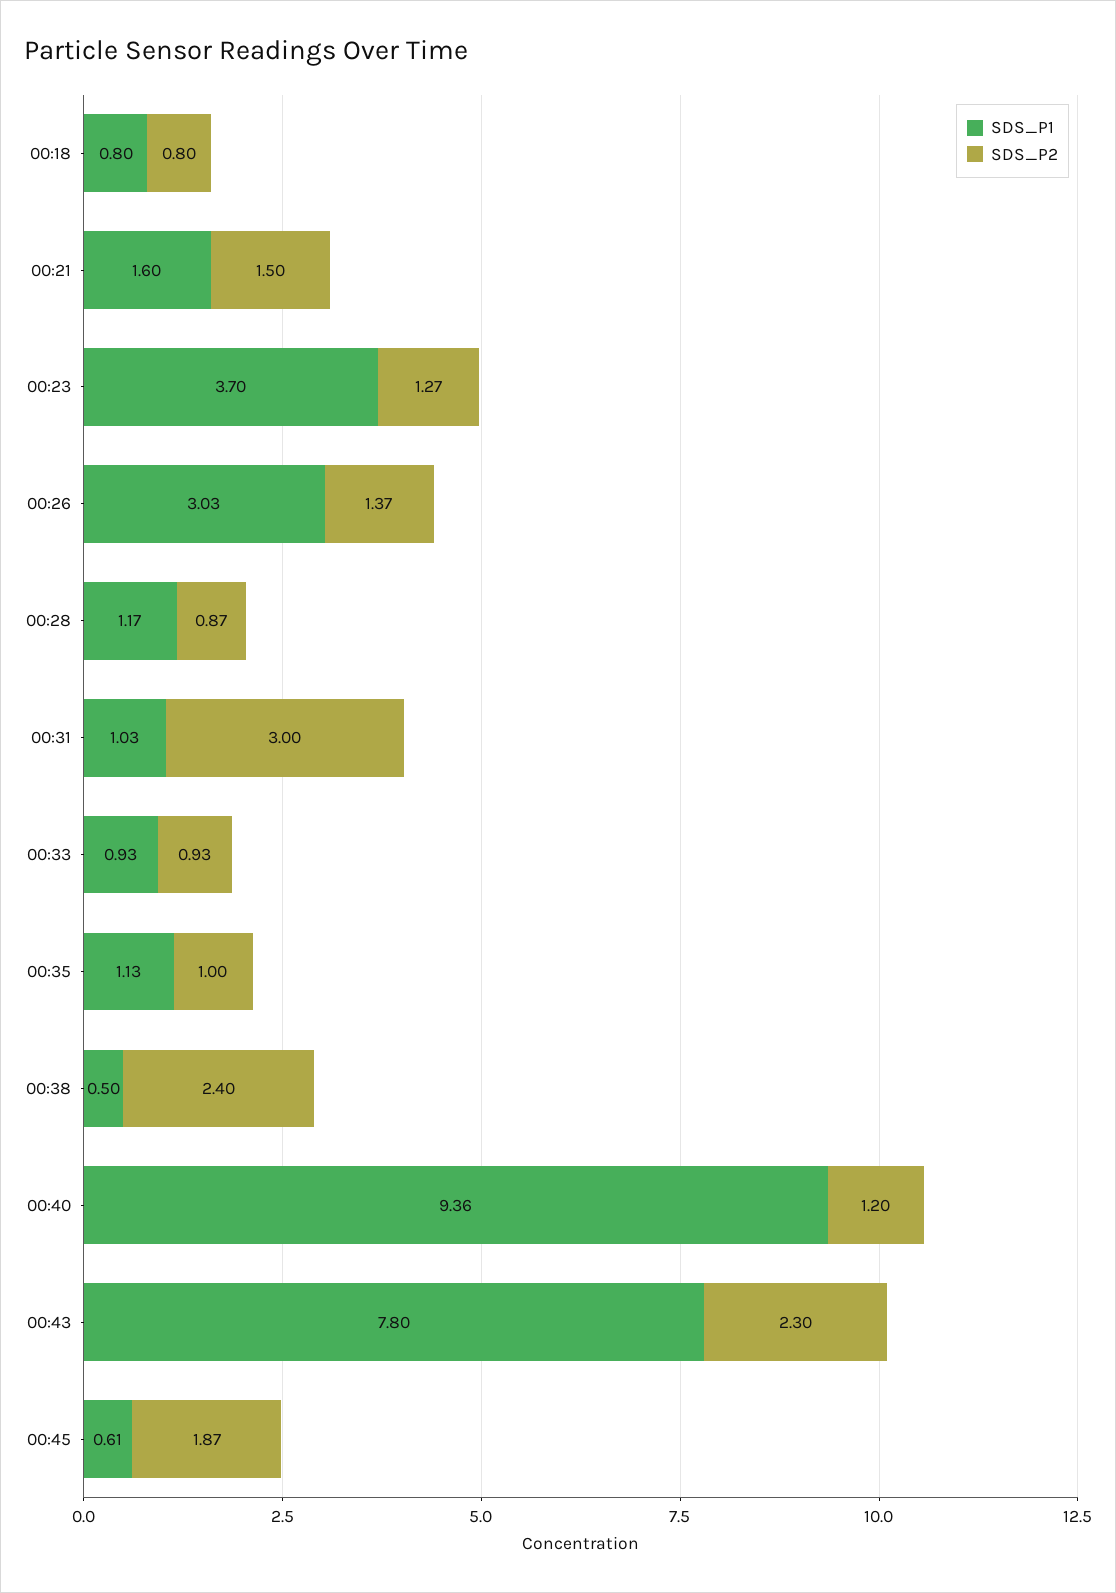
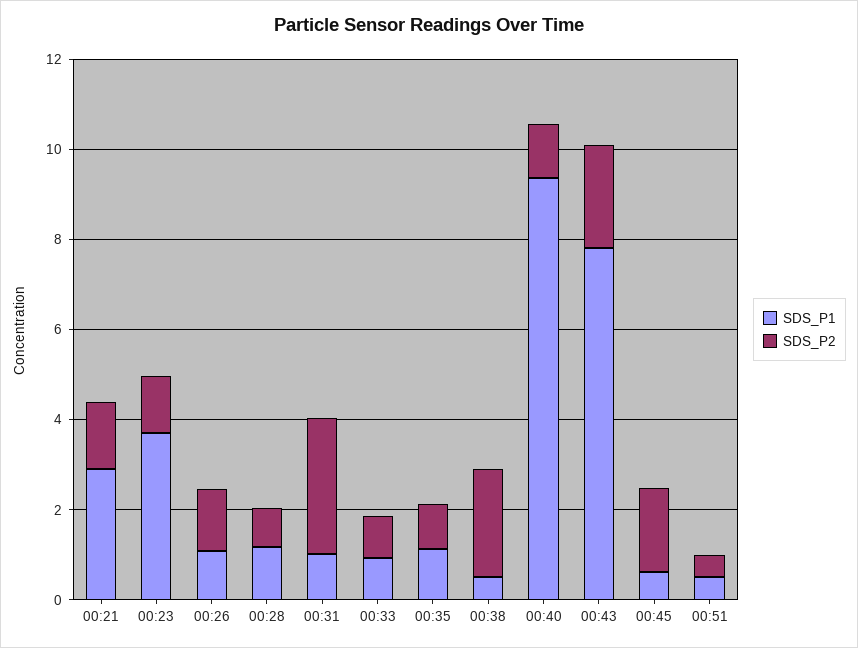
SDS_P1, 00:18: 0.8 -> none
SDS_P2, 00:18: 0.8 -> none
SDS_P1, 00:21: 1.6 -> 3
SDS_P1, 00:26: 3.03 -> 1
SDS_P1, 00:51: none -> 0.5
SDS_P2, 00:51: none -> 0.5

